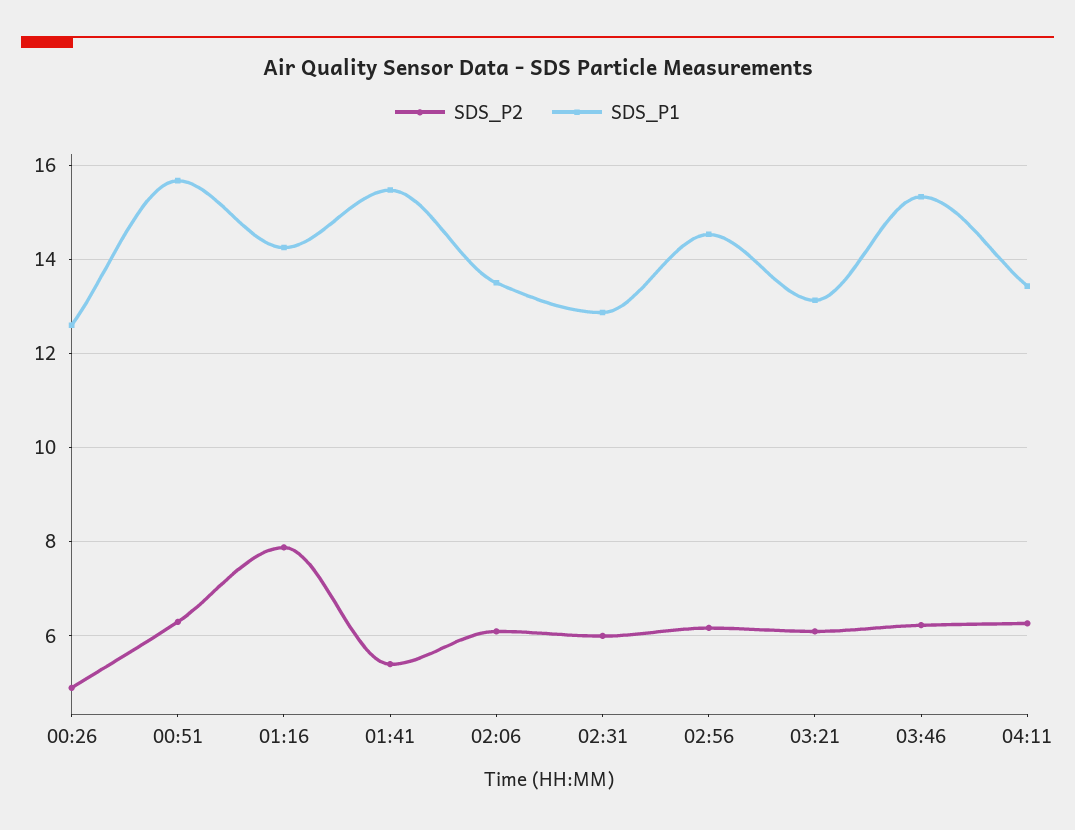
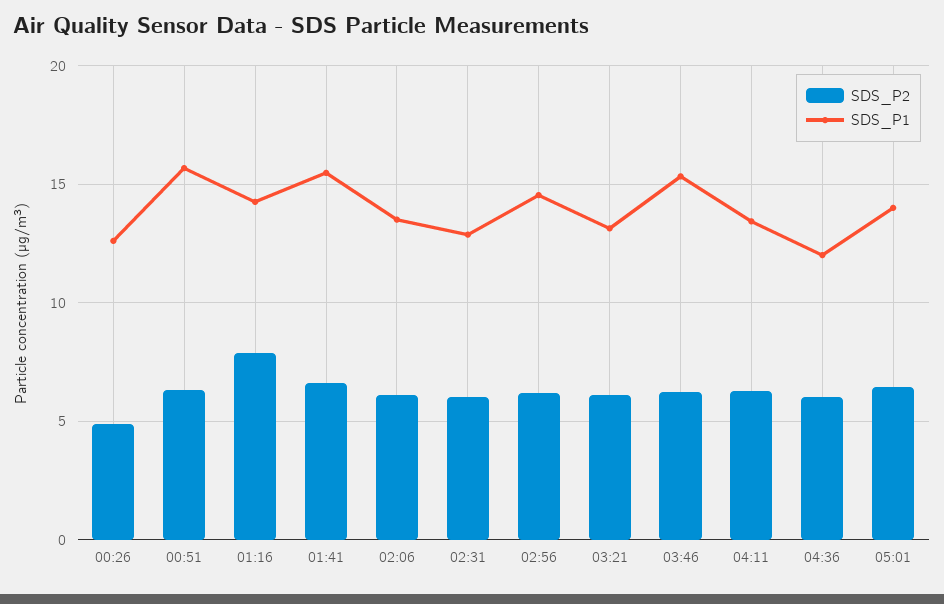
SDS_P2, 01:41: 5.4 -> 6.5
SDS_P2, 04:36: none -> 6
SDS_P1, 04:36: none -> 12
SDS_P2, 05:01: none -> 6.5
SDS_P1, 05:01: none -> 14

